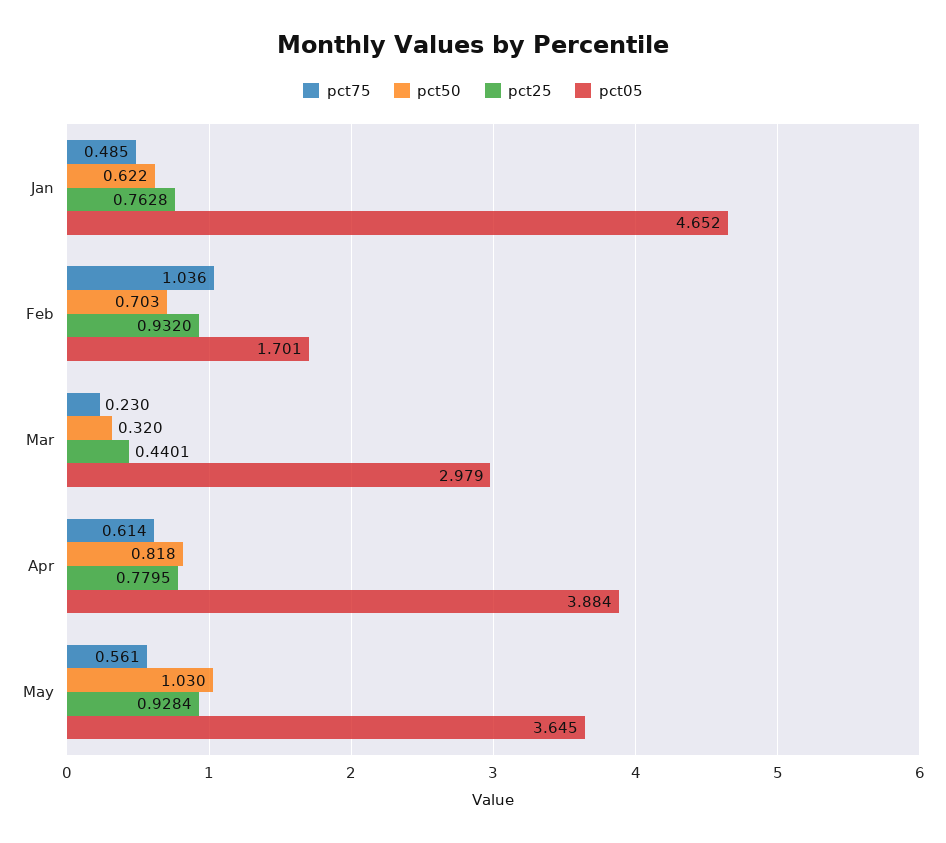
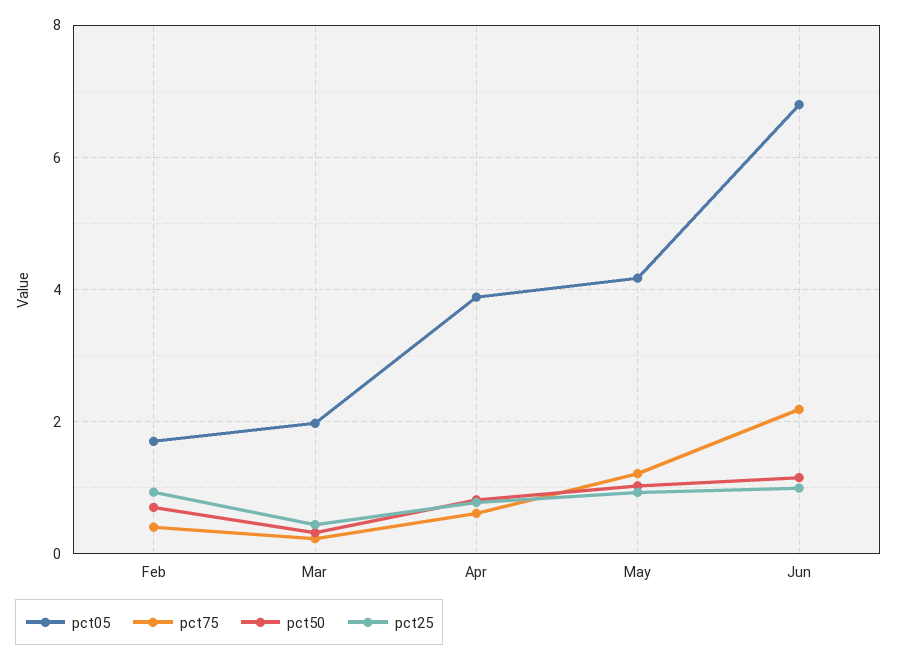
pct75, Jan: 0.485 -> none
pct50, Jan: 0.622 -> none
pct25, Jan: 0.7628 -> none
pct05, Jan: 4.652 -> none
pct75, Feb: 1.036 -> 0.4
pct05, Mar: 2.979 -> 2
pct75, May: 0.561 -> 1.2
pct05, May: 3.645 -> 4.2
pct05, Jun: none -> 6.8
pct75, Jun: none -> 2.2
pct50, Jun: none -> 1.2
pct25, Jun: none -> 1

